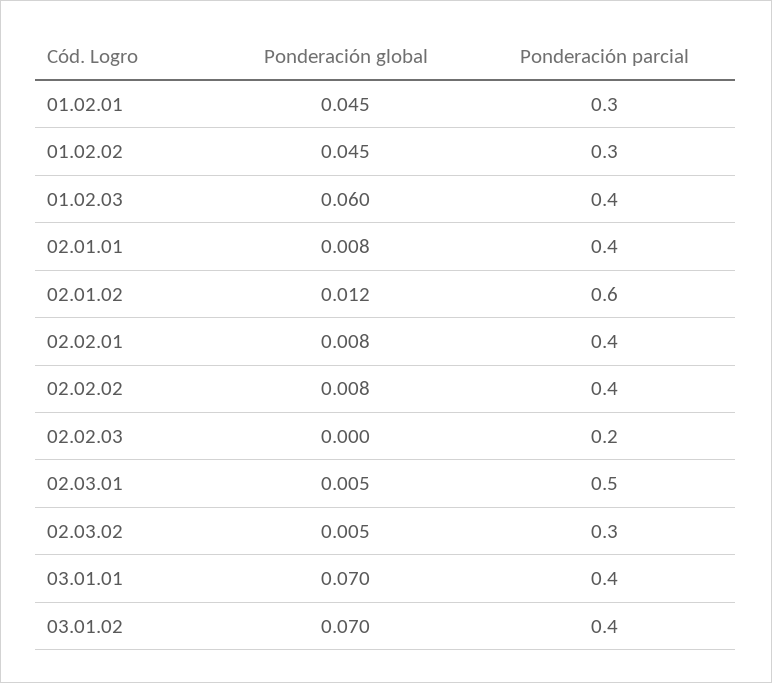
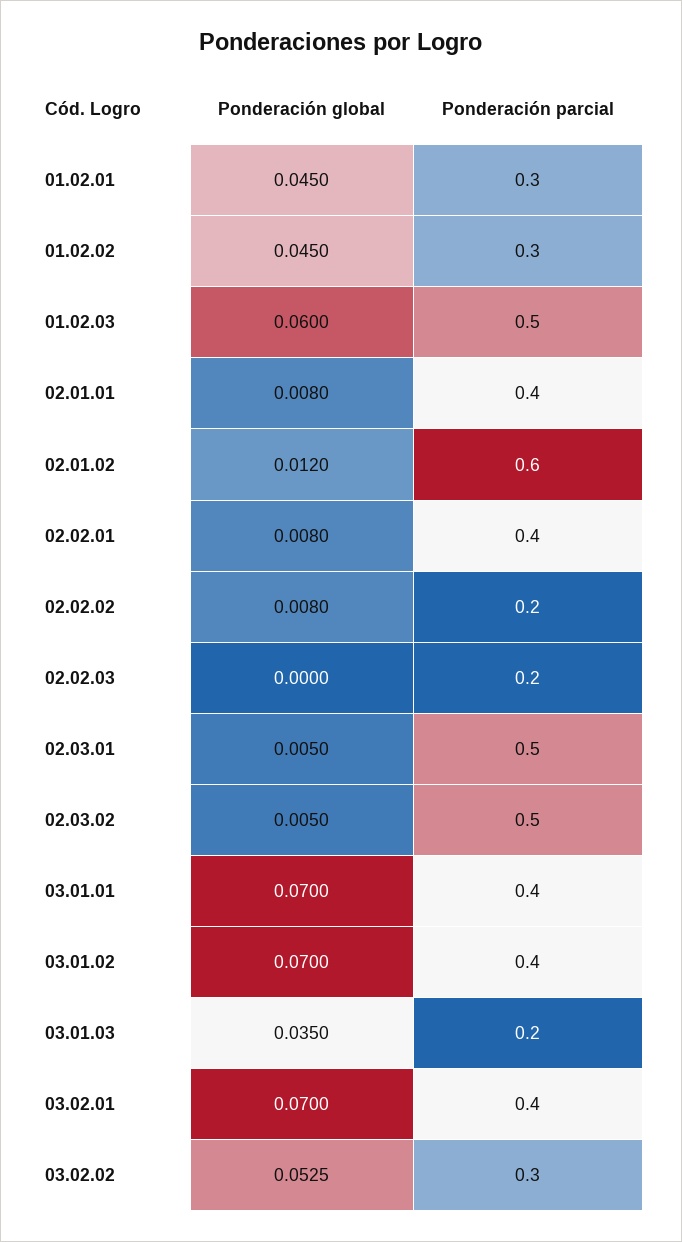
Ponderación parcial, 01.02.03: 0.4 -> 0.5
Ponderación parcial, 02.02.02: 0.4 -> 0.2
Ponderación parcial, 02.03.02: 0.3 -> 0.5
Ponderación global, 03.01.03: none -> 0.035
Ponderación parcial, 03.01.03: none -> 0.2
Ponderación global, 03.02.01: none -> 0.07
Ponderación parcial, 03.02.01: none -> 0.4
Ponderación global, 03.02.02: none -> 0.0525
Ponderación parcial, 03.02.02: none -> 0.3

